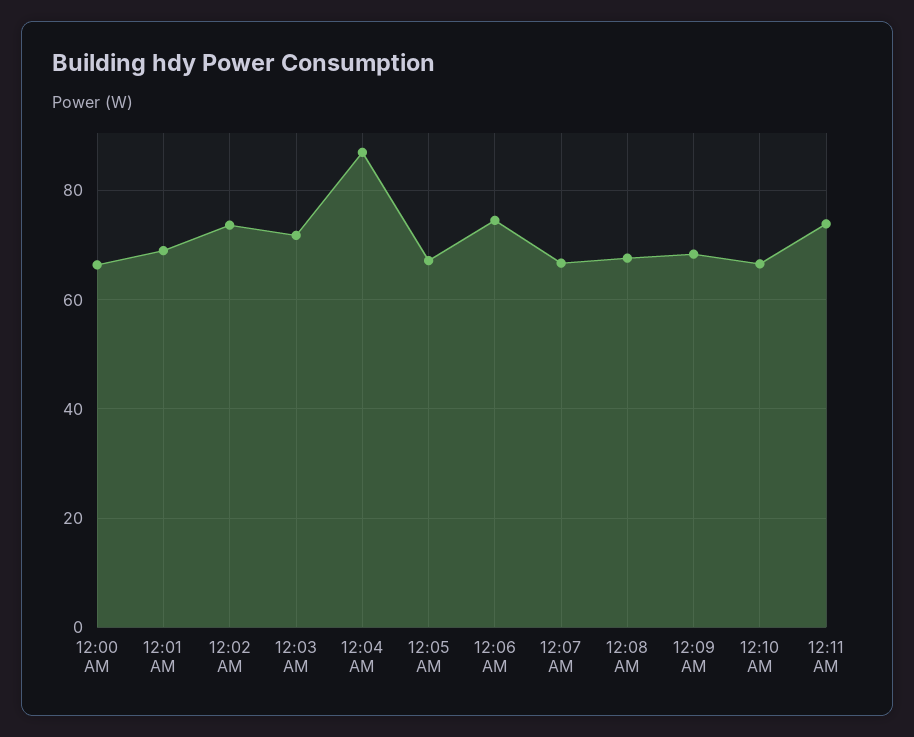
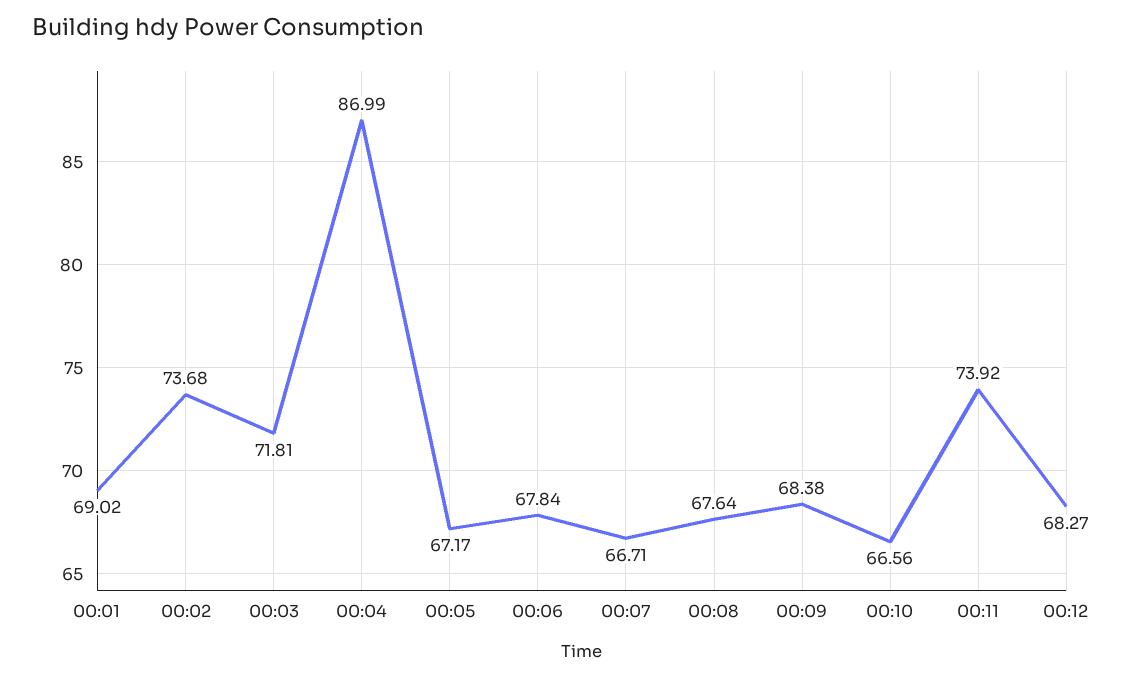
12:00 AM: 66 -> none
12:06 AM: 74 -> 67.84
00:12: none -> 68.27

